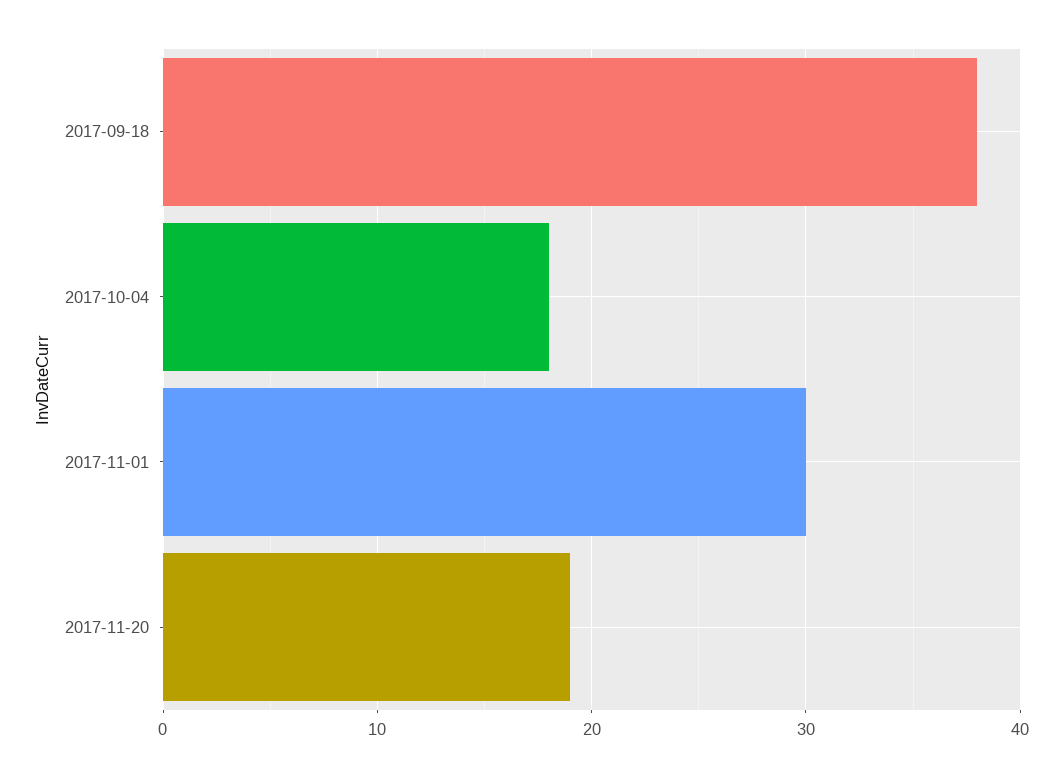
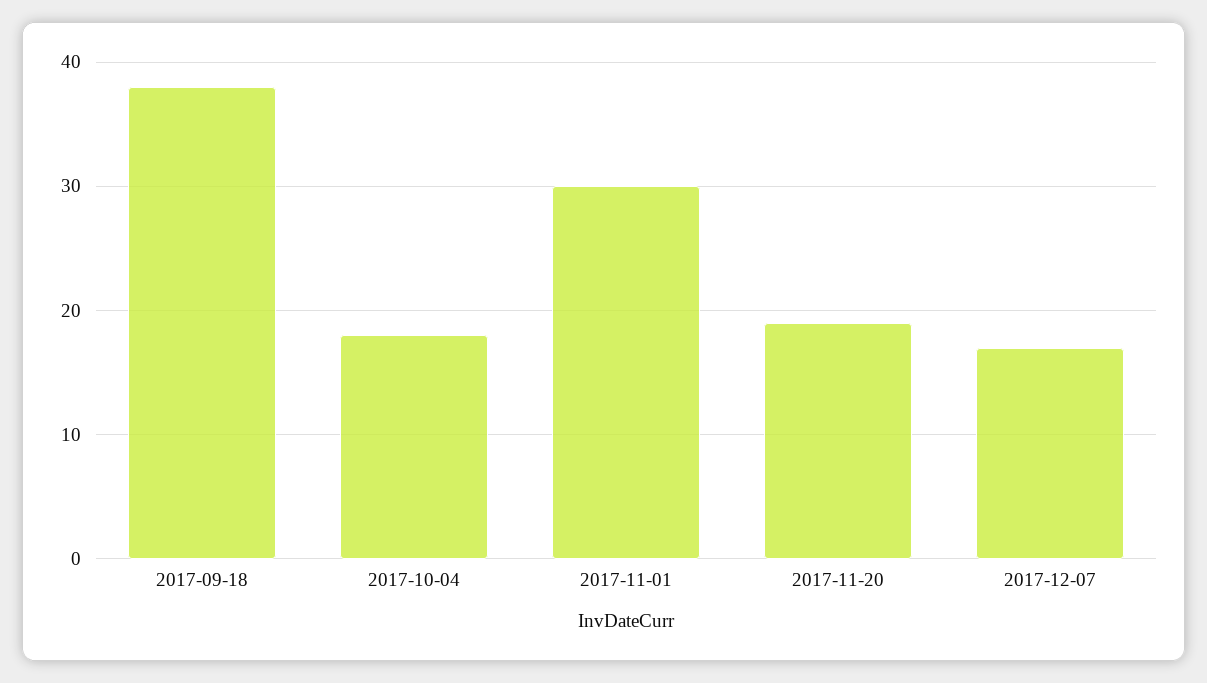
2017-12-07: none -> 17

